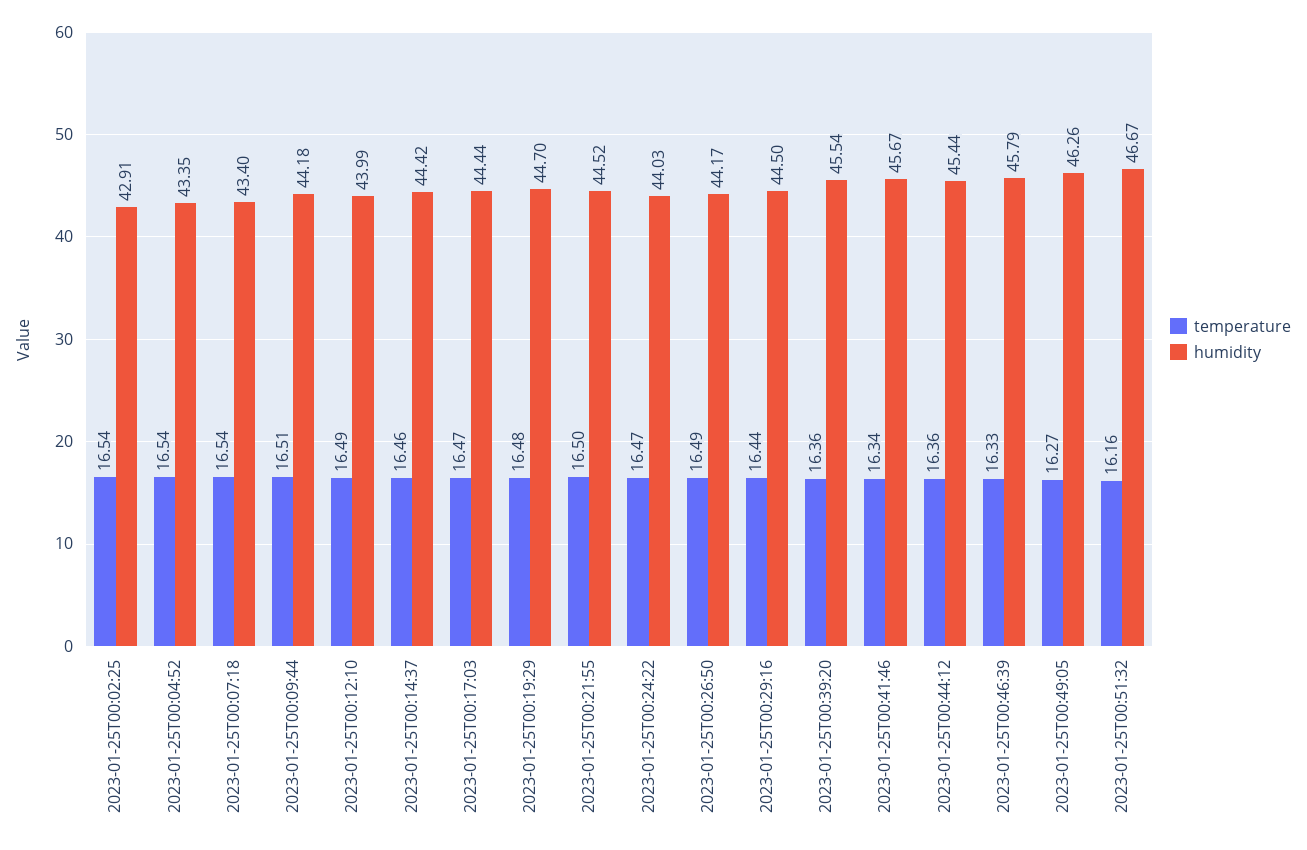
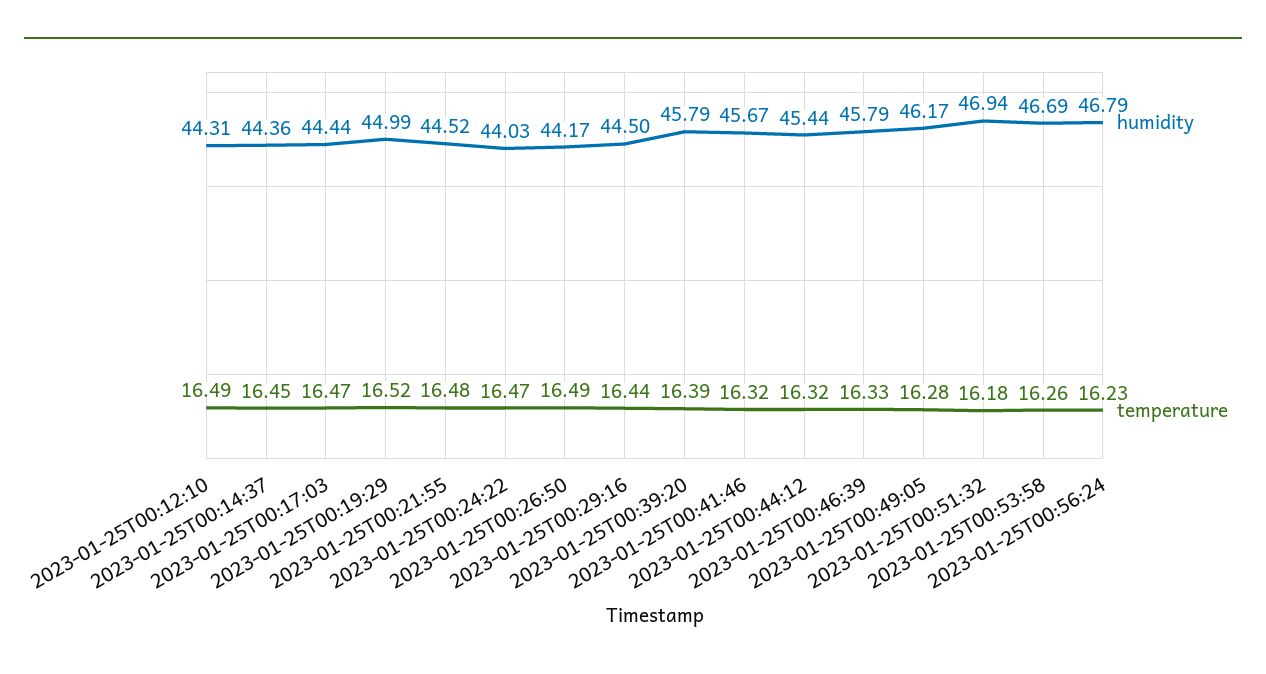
temperature, 2023-01-25T00:02:25: 16.54 -> none
humidity, 2023-01-25T00:02:25: 42.91 -> none
temperature, 2023-01-25T00:04:52: 16.54 -> none
humidity, 2023-01-25T00:04:52: 43.35 -> none
temperature, 2023-01-25T00:07:18: 16.54 -> none
humidity, 2023-01-25T00:07:18: 43.4 -> none
temperature, 2023-01-25T00:09:44: 16.51 -> none
humidity, 2023-01-25T00:09:44: 44.18 -> none
humidity, 2023-01-25T00:12:10: 43.99 -> 44.31
temperature, 2023-01-25T00:14:37: 16.46 -> 16.45
humidity, 2023-01-25T00:14:37: 44.42 -> 44.36
temperature, 2023-01-25T00:19:29: 16.48 -> 16.52
humidity, 2023-01-25T00:19:29: 44.7 -> 44.99
temperature, 2023-01-25T00:21:55: 16.5 -> 16.48
temperature, 2023-01-25T00:39:20: 16.36 -> 16.39
humidity, 2023-01-25T00:39:20: 45.54 -> 45.79
temperature, 2023-01-25T00:41:46: 16.34 -> 16.32
temperature, 2023-01-25T00:44:12: 16.36 -> 16.32
temperature, 2023-01-25T00:49:05: 16.27 -> 16.28
humidity, 2023-01-25T00:49:05: 46.26 -> 46.17
temperature, 2023-01-25T00:51:32: 16.16 -> 16.18
humidity, 2023-01-25T00:51:32: 46.67 -> 46.94
humidity, 2023-01-25T00:53:58: none -> 46.69
temperature, 2023-01-25T00:53:58: none -> 16.26
humidity, 2023-01-25T00:56:24: none -> 46.79
temperature, 2023-01-25T00:56:24: none -> 16.23

